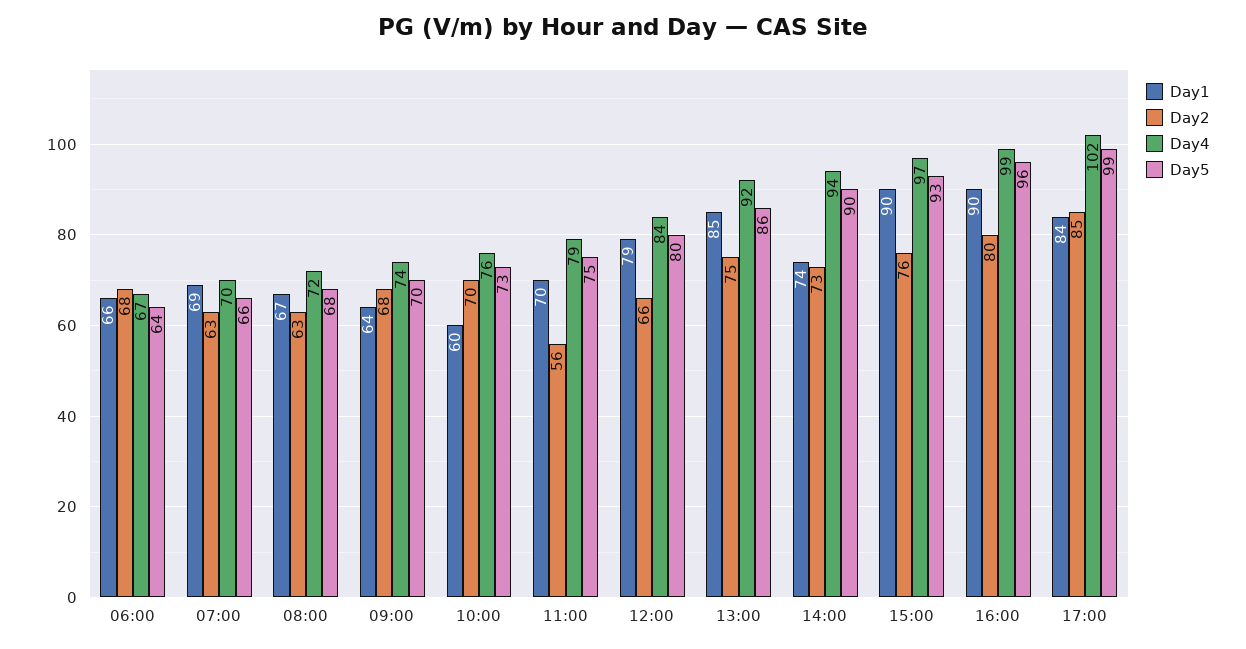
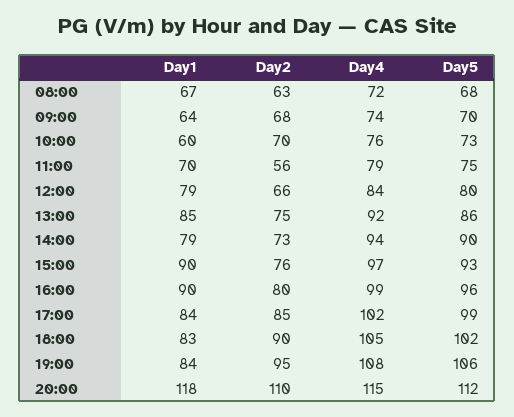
Day1, 06:00: 66 -> none
Day2, 06:00: 68 -> none
Day4, 06:00: 67 -> none
Day5, 06:00: 64 -> none
Day1, 07:00: 69 -> none
Day2, 07:00: 63 -> none
Day4, 07:00: 70 -> none
Day5, 07:00: 66 -> none
Day1, 14:00: 74 -> 79
Day1, 18:00: none -> 83
Day2, 18:00: none -> 90
Day4, 18:00: none -> 105
Day5, 18:00: none -> 102
Day1, 19:00: none -> 84
Day2, 19:00: none -> 95
Day4, 19:00: none -> 108
Day5, 19:00: none -> 106
Day1, 20:00: none -> 118
Day2, 20:00: none -> 110
Day4, 20:00: none -> 115
Day5, 20:00: none -> 112

